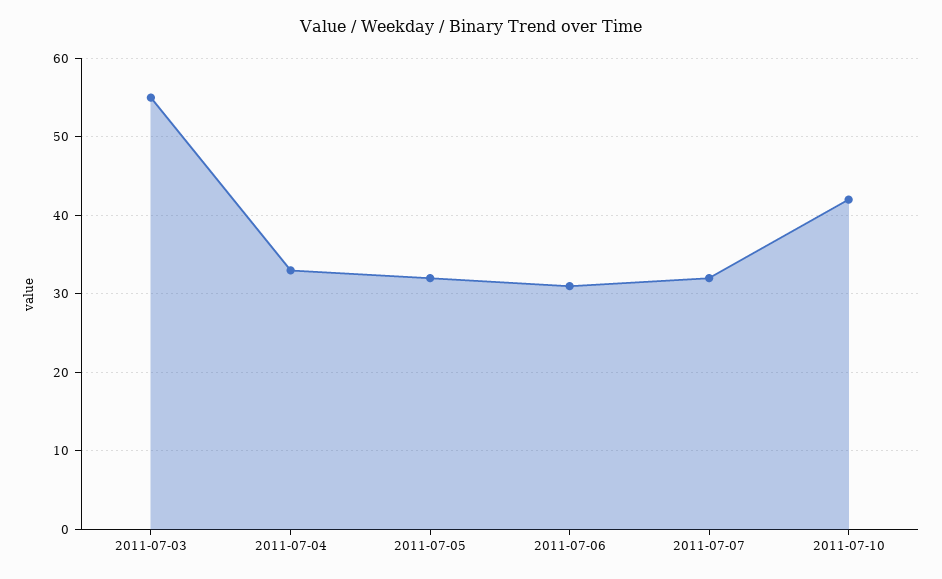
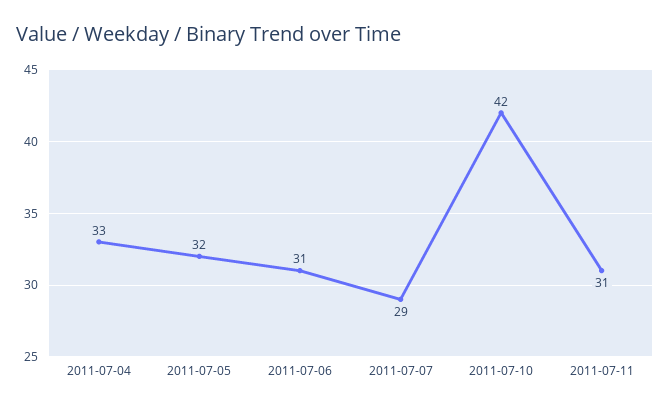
2011-07-03: 55 -> none
2011-07-07: 32 -> 29
2011-07-11: none -> 31

